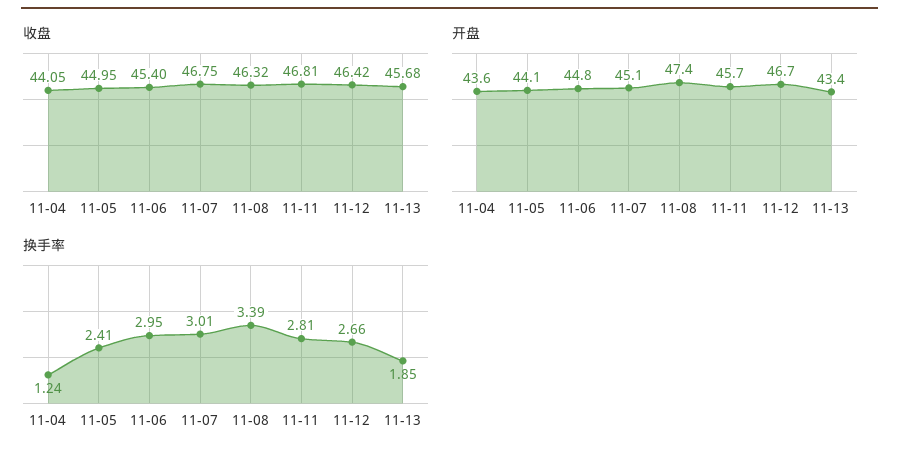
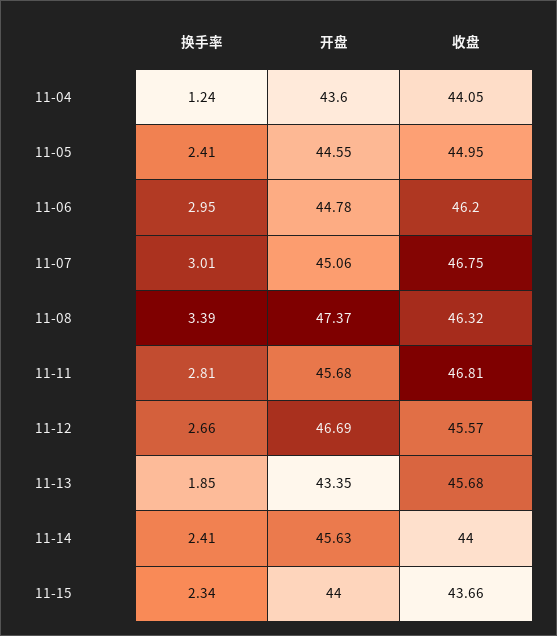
收盘, 11-06: 45.4 -> 46.2
收盘, 11-12: 46.42 -> 45.57
开盘, 11-05: 44.1 -> 44.55
换手率, 11-14: none -> 2.41
开盘, 11-14: none -> 45.63
收盘, 11-14: none -> 44
换手率, 11-15: none -> 2.34
开盘, 11-15: none -> 44
收盘, 11-15: none -> 43.66

